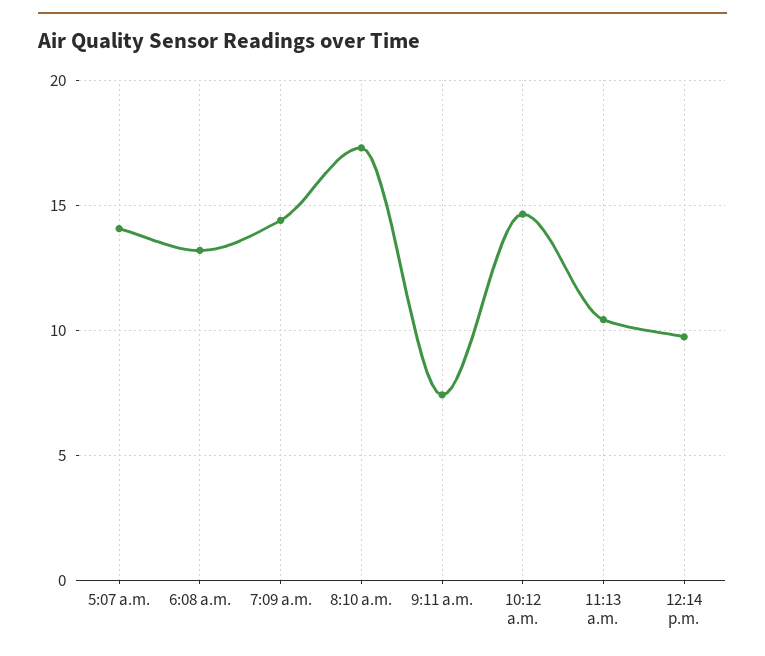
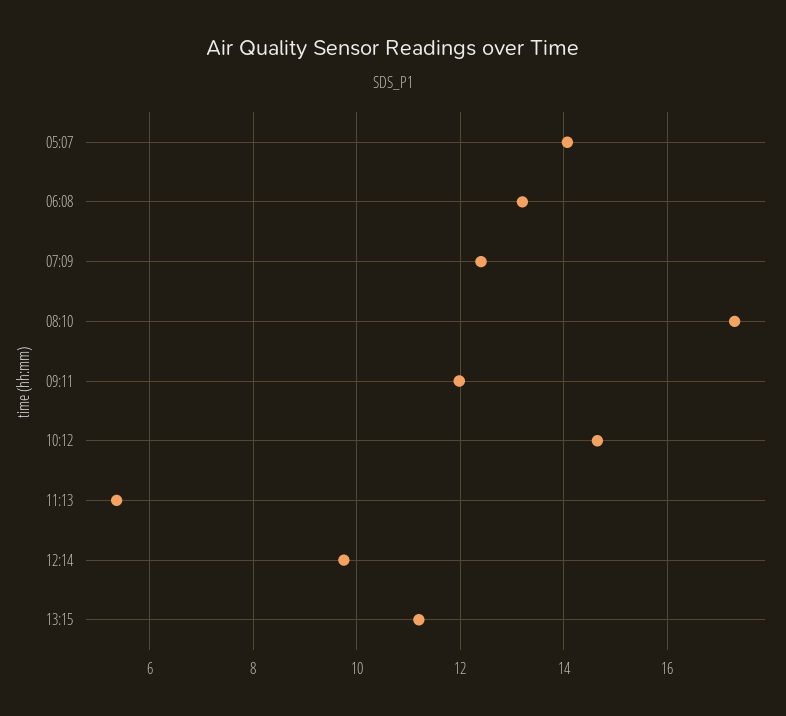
7:09 a.m.: 14.5 -> 12.4
9:11 a.m.: 7.5 -> 12
11:13 a.m.: 10.5 -> 5.4
13:15: none -> 11.2

